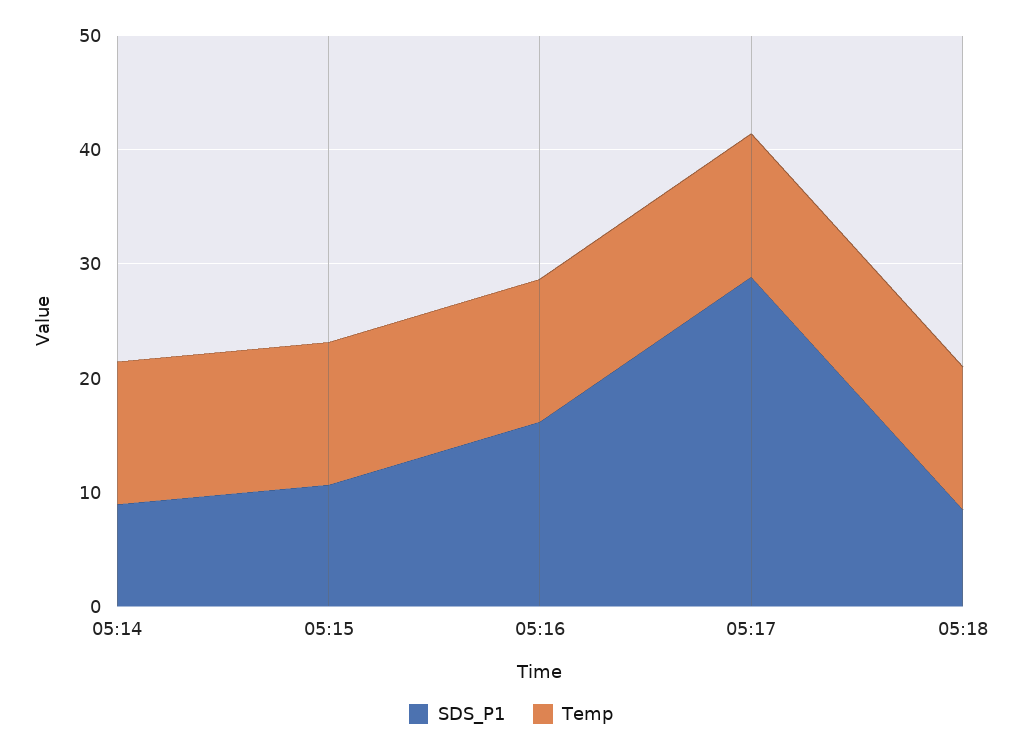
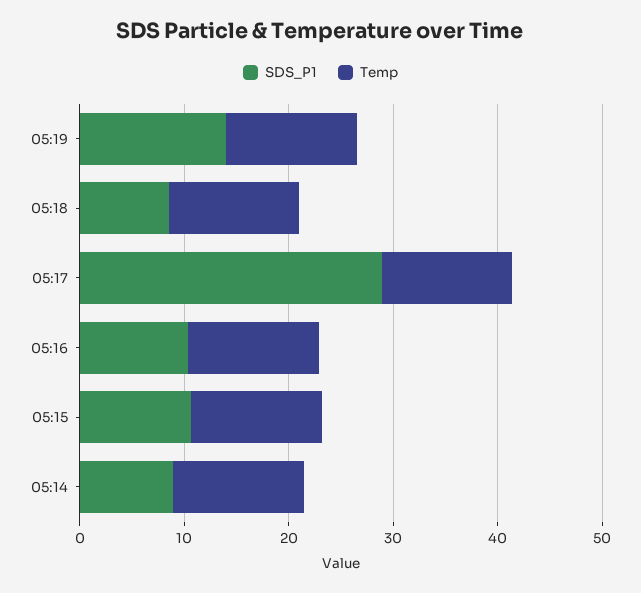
SDS_P1, 05:16: 16 -> 10
SDS_P1, 05:19: none -> 14
Temp, 05:19: none -> 12

